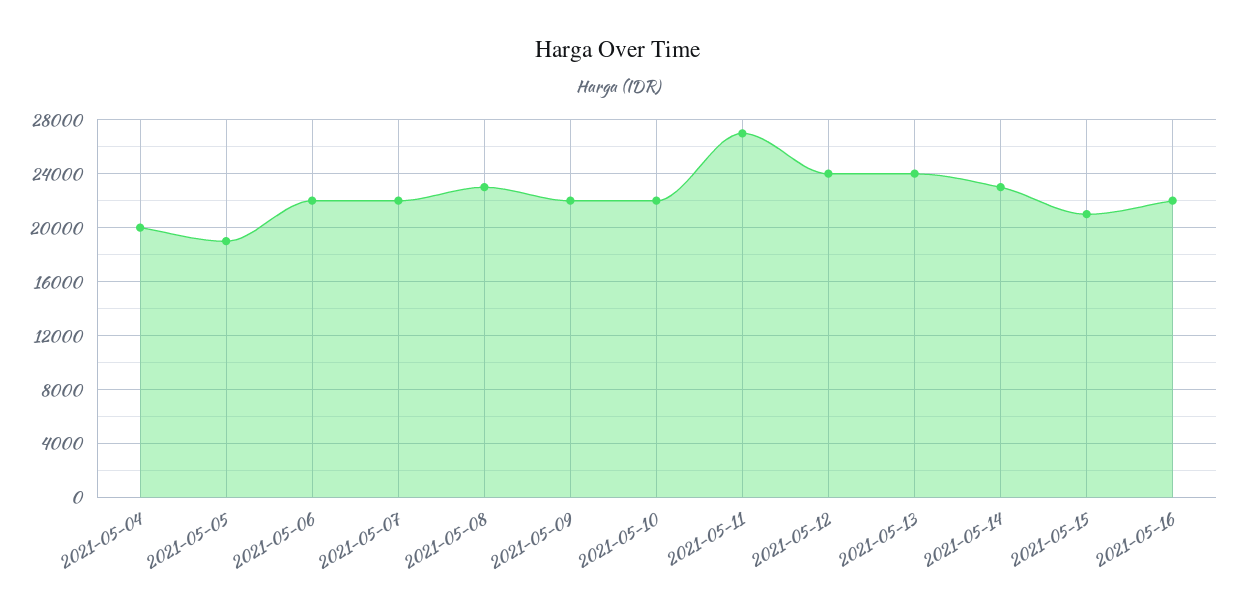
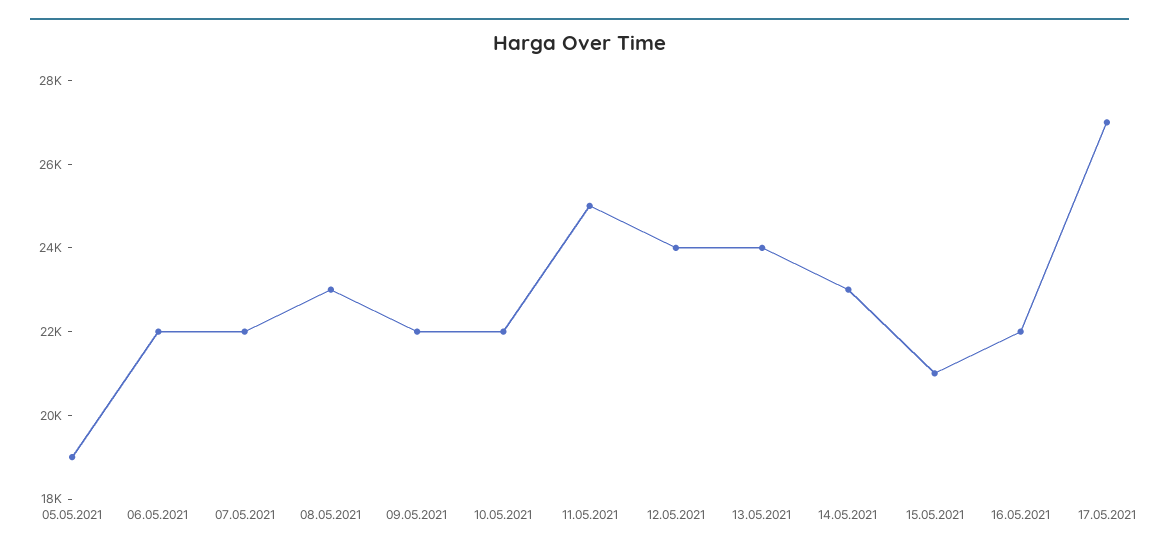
2021-05-04: 20000 -> none
2021-05-11: 27000 -> 25000
17.05.2021: none -> 27000

